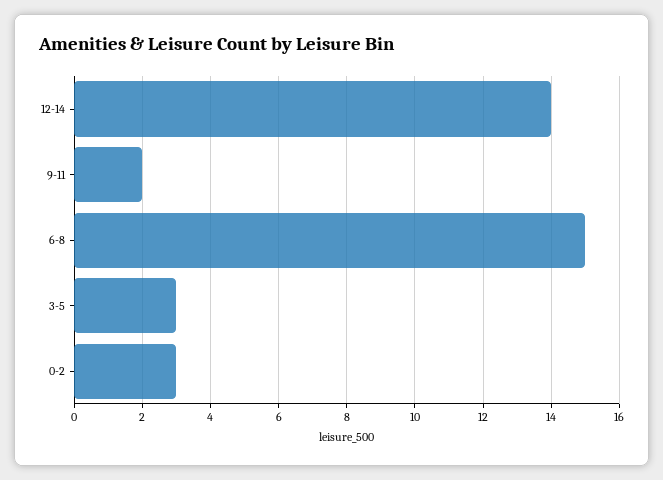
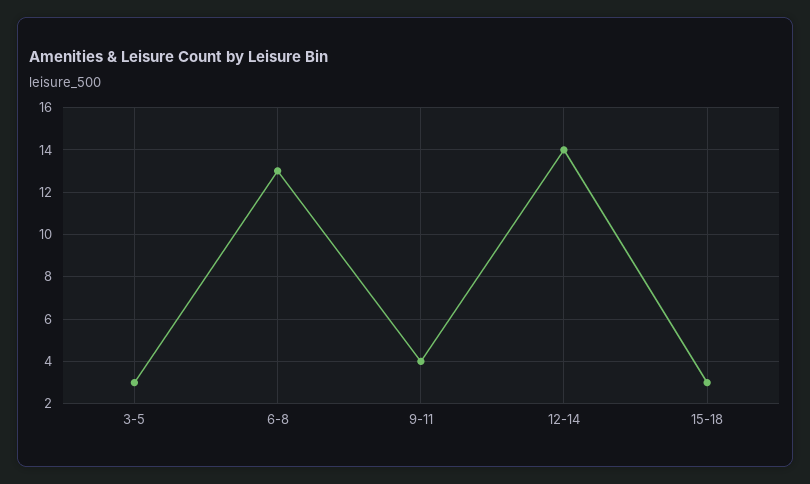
9-11: 2 -> 4
6-8: 15 -> 13
0-2: 3 -> none
15-18: none -> 3

